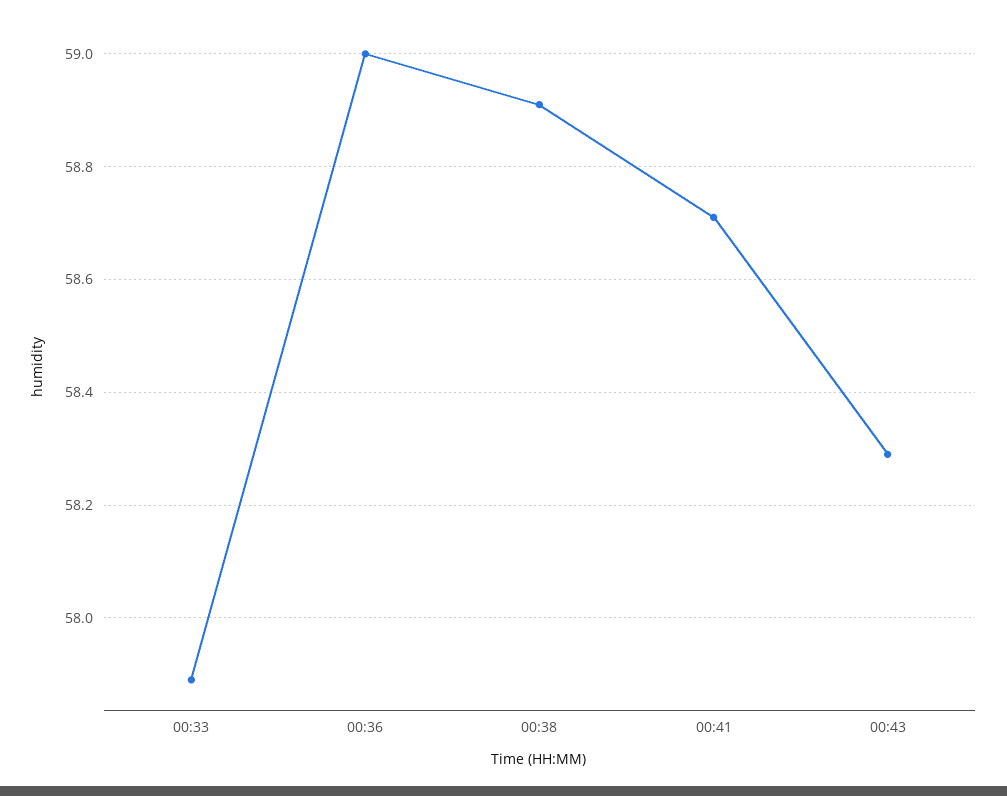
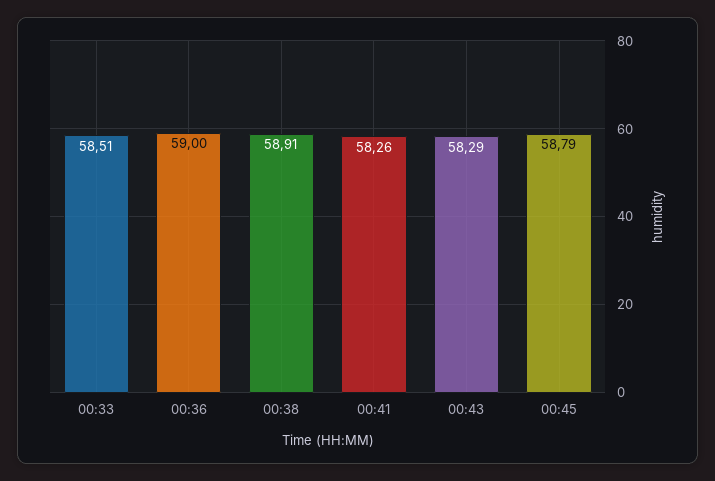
00:33: 57.9 -> 58.51
00:41: 58.7 -> 58.26
00:45: none -> 58.79

